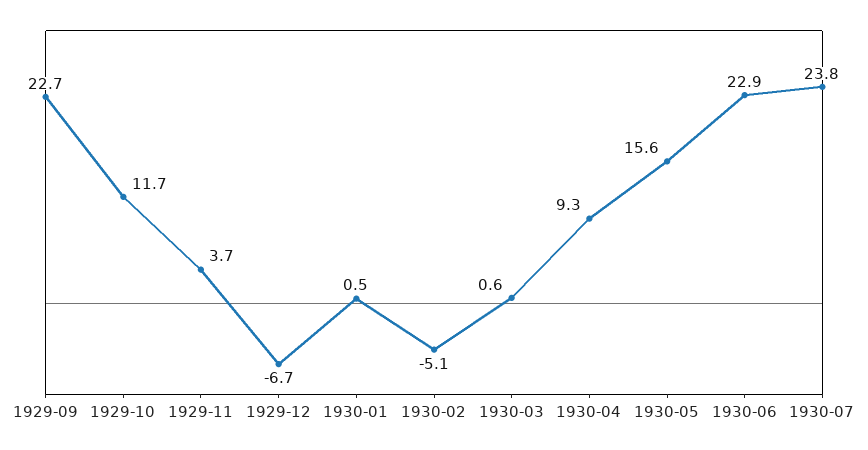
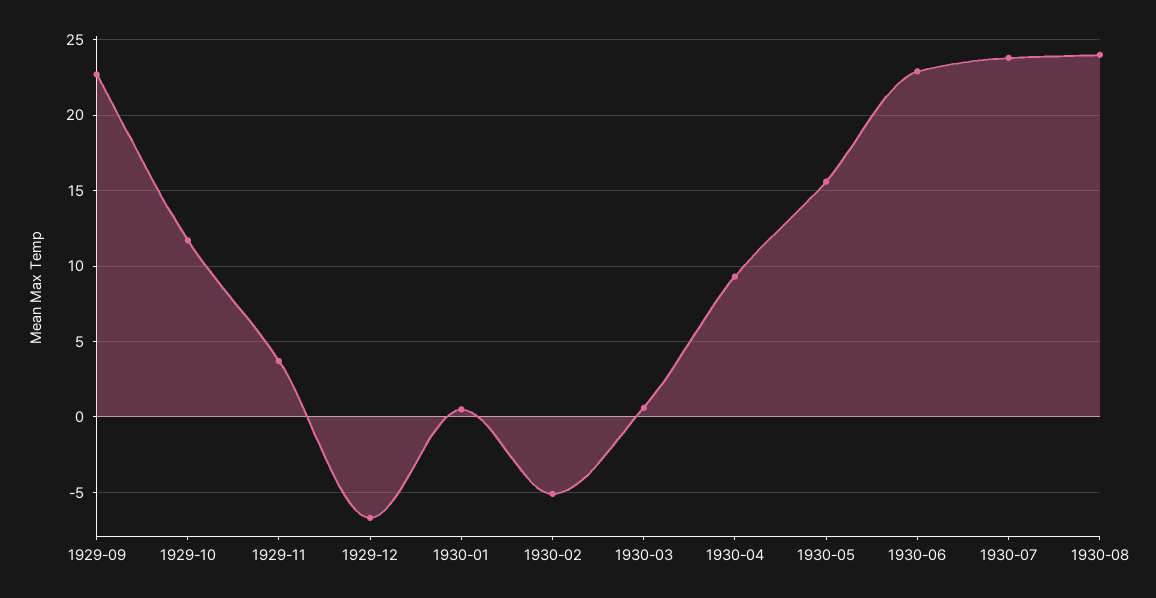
1930-08: none -> 24

